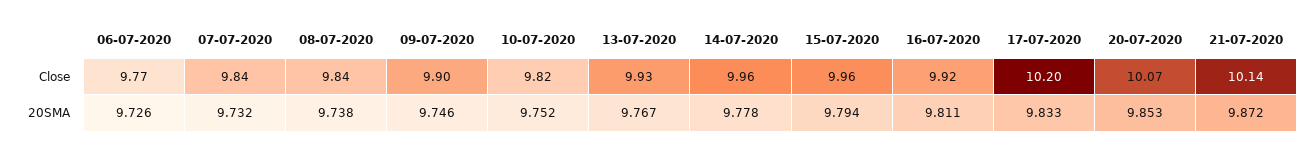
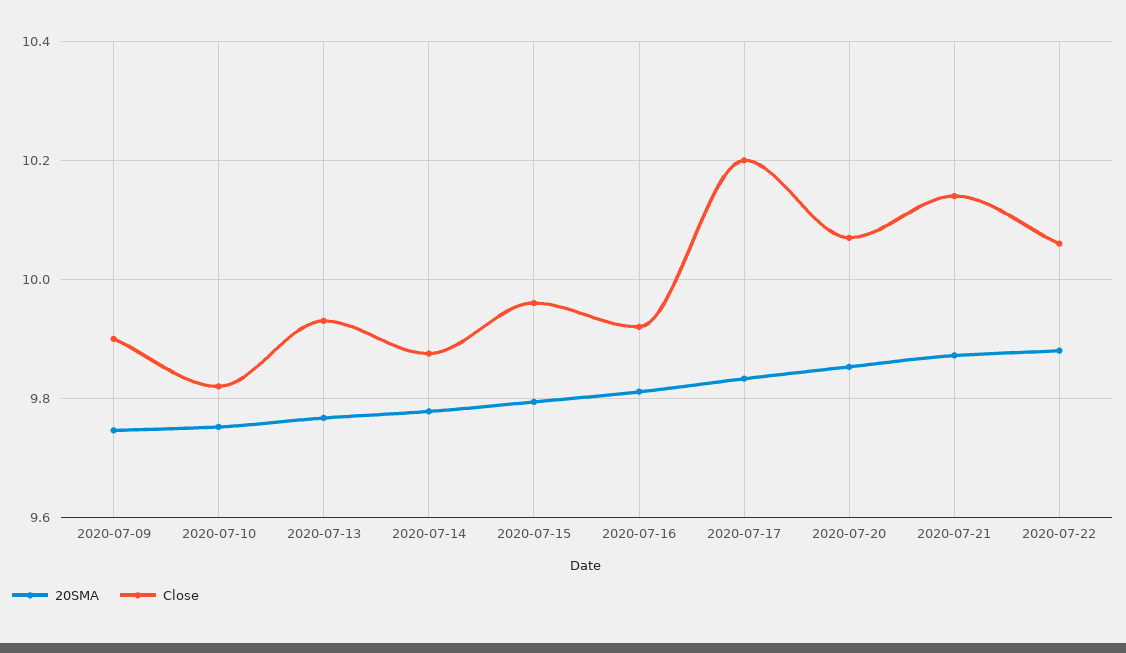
Close, 06-07-2020: 9.77 -> none
Close, 07-07-2020: 9.84 -> none
Close, 08-07-2020: 9.84 -> none
Close, 14-07-2020: 9.96 -> 9.88
20SMA, 06-07-2020: 9.726 -> none
20SMA, 07-07-2020: 9.732 -> none
20SMA, 08-07-2020: 9.738 -> none
20SMA, 2020-07-22: none -> 9.88
Close, 2020-07-22: none -> 10.06

